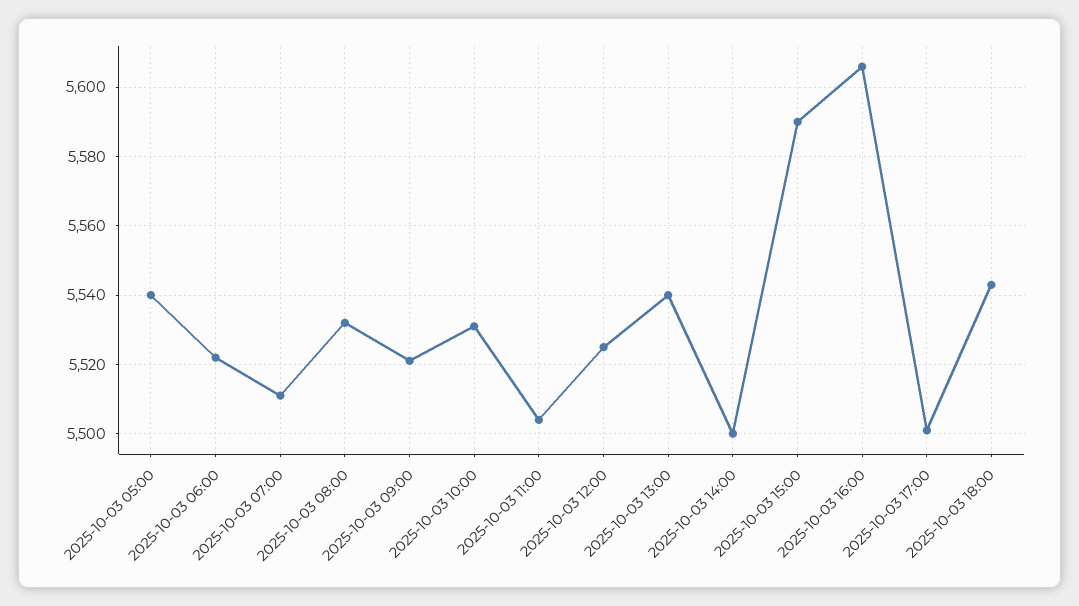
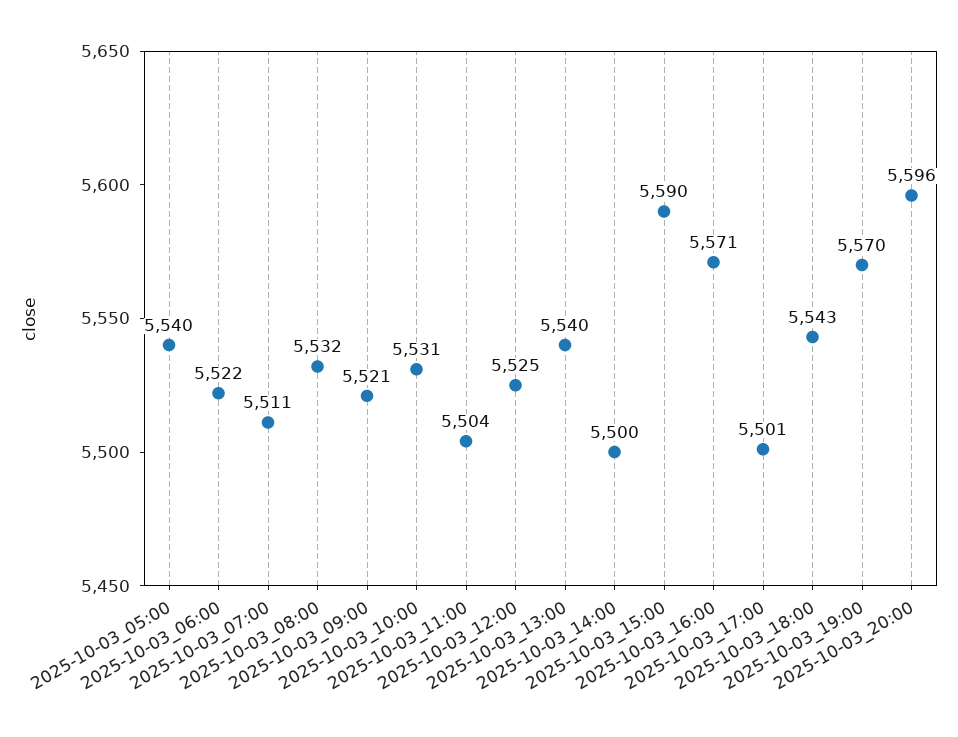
2025-10-03 16:00: 5605 -> 5571
2025-10-03_19:00: none -> 5570
2025-10-03_20:00: none -> 5596

